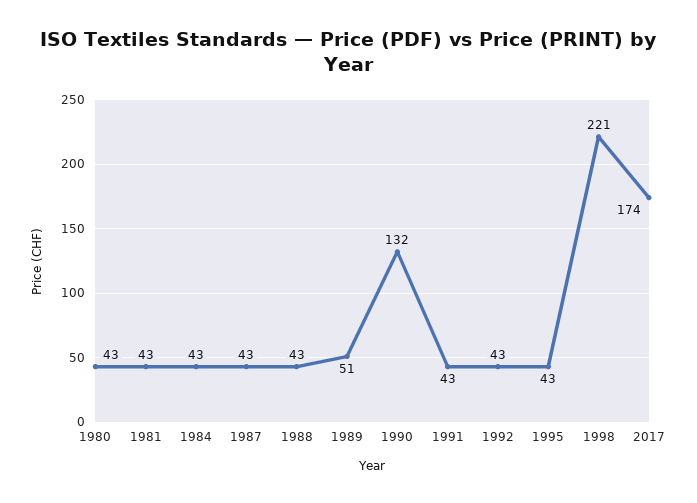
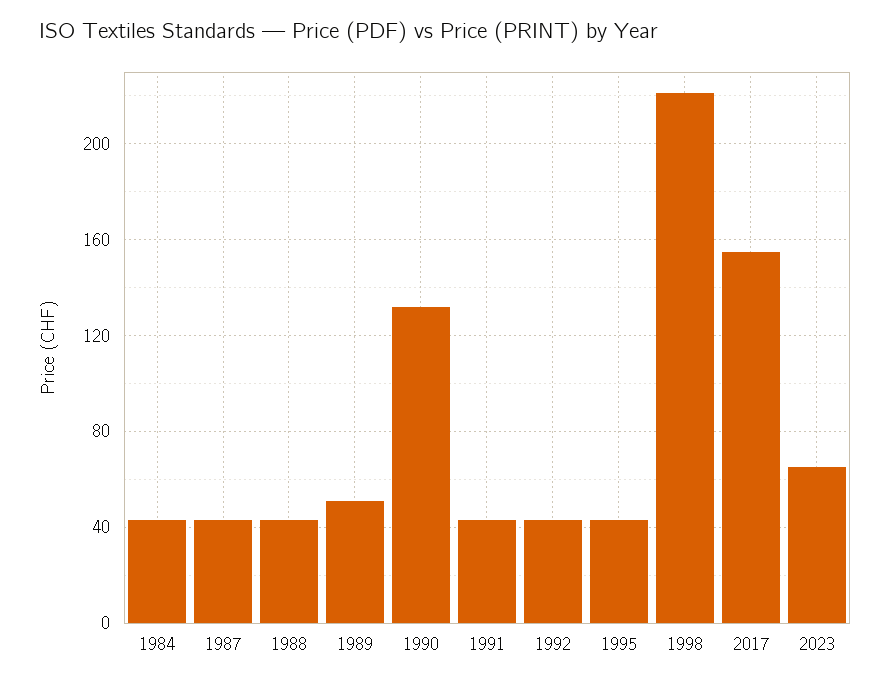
1980: 43 -> none
1981: 43 -> none
2017: 174 -> 155
2023: none -> 65

